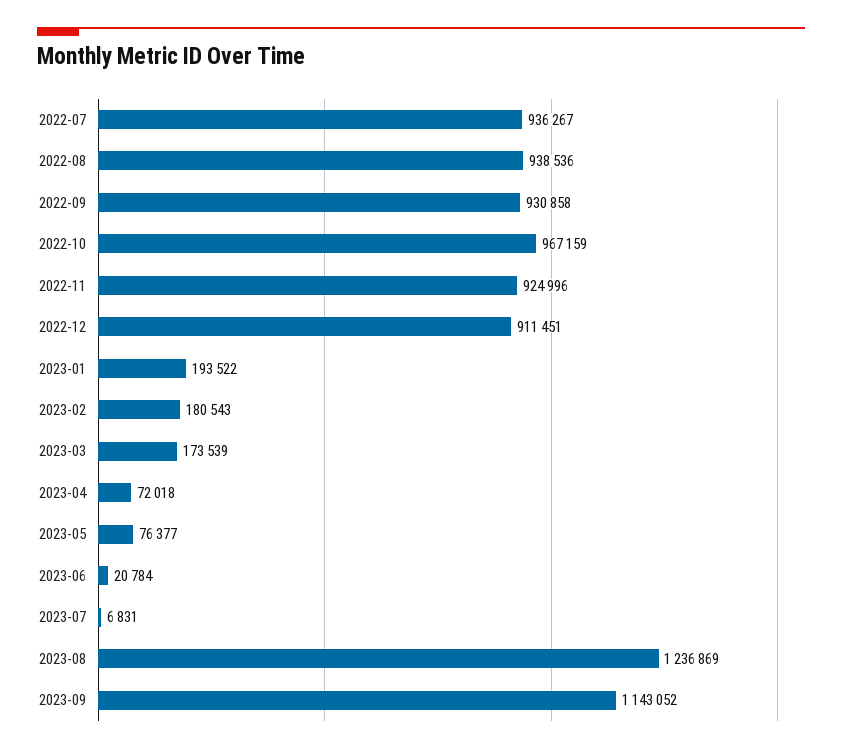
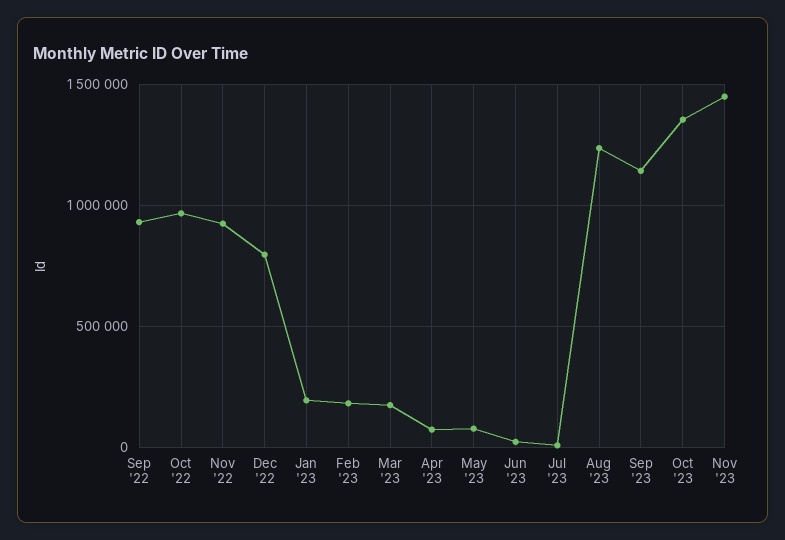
2022-07: 936267 -> none
2022-08: 938536 -> none
2022-12: 911451 -> 800000
Oct '23: none -> 1350000
Nov '23: none -> 1450000

